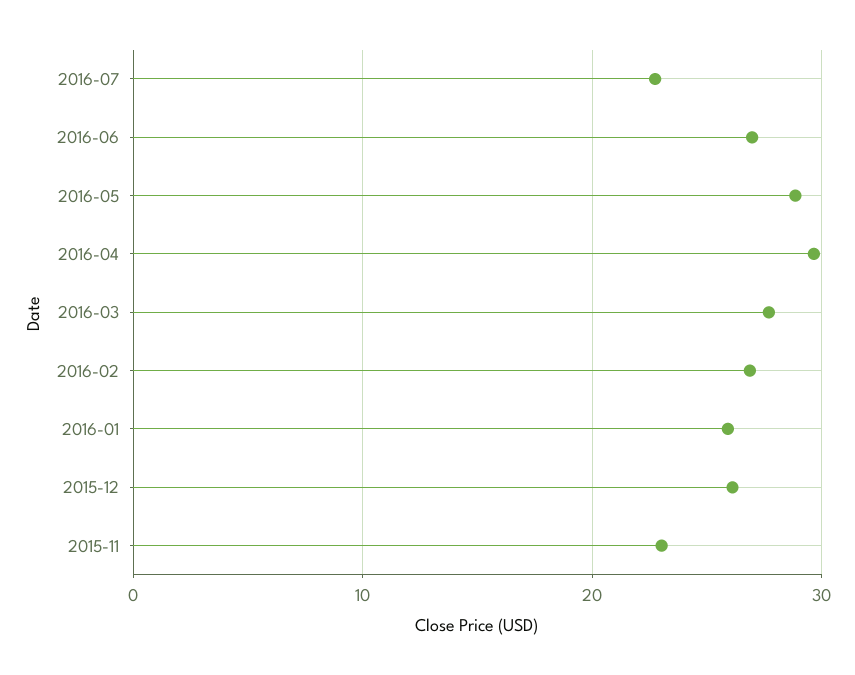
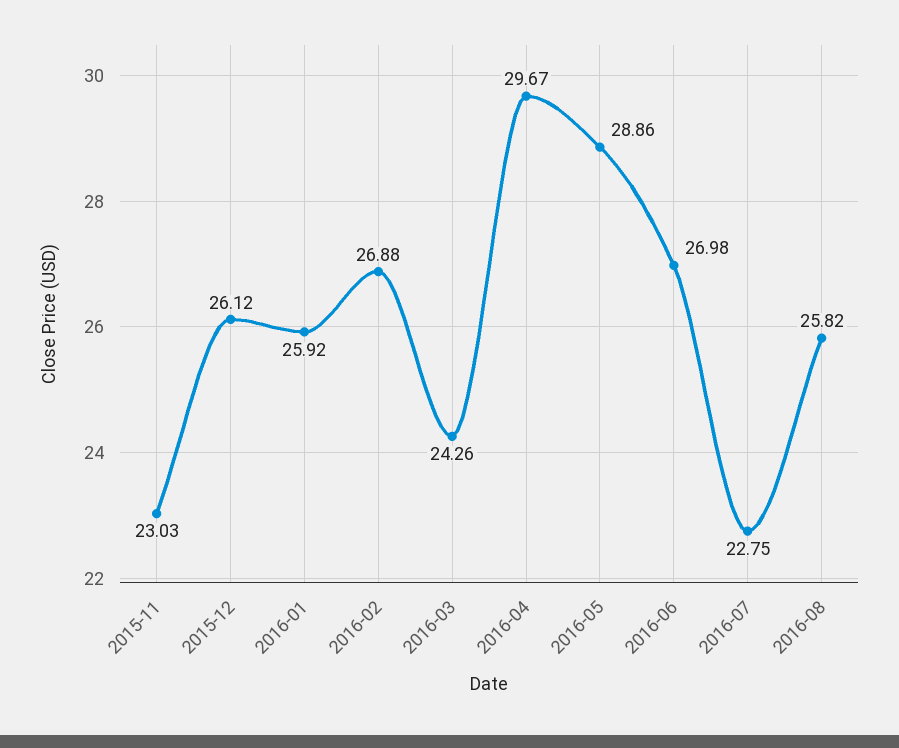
2016-03: 28 -> 24.26
2016-08: none -> 25.82

